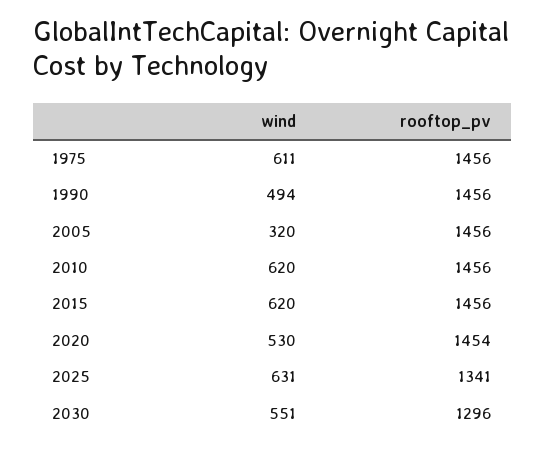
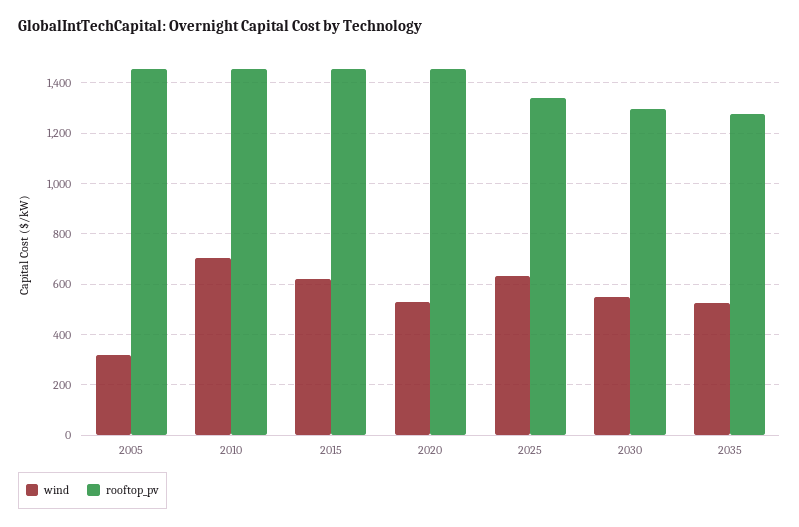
wind, 1975: 611 -> none
rooftop_pv, 1975: 1456 -> none
wind, 1990: 494 -> none
rooftop_pv, 1990: 1456 -> none
wind, 2010: 620 -> 700
wind, 2035: none -> 525
rooftop_pv, 2035: none -> 1275

